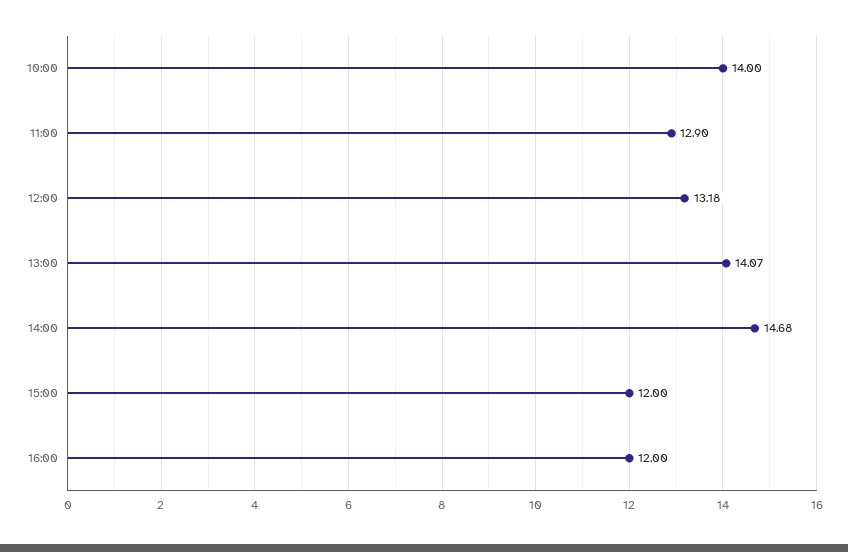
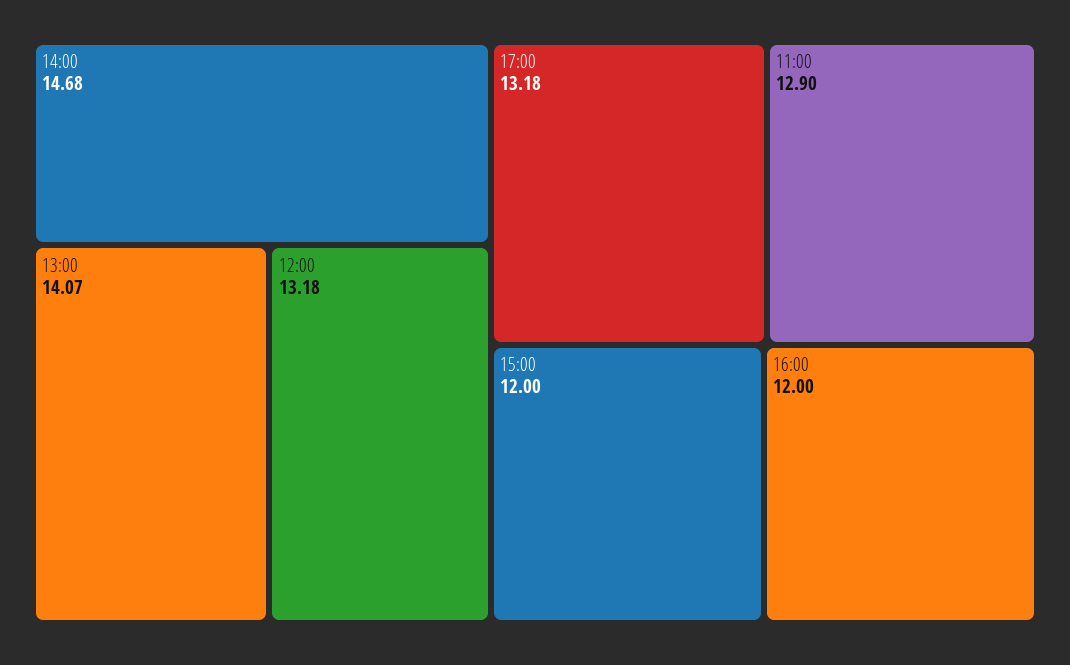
10:00: 14 -> none
17:00: none -> 13.18

